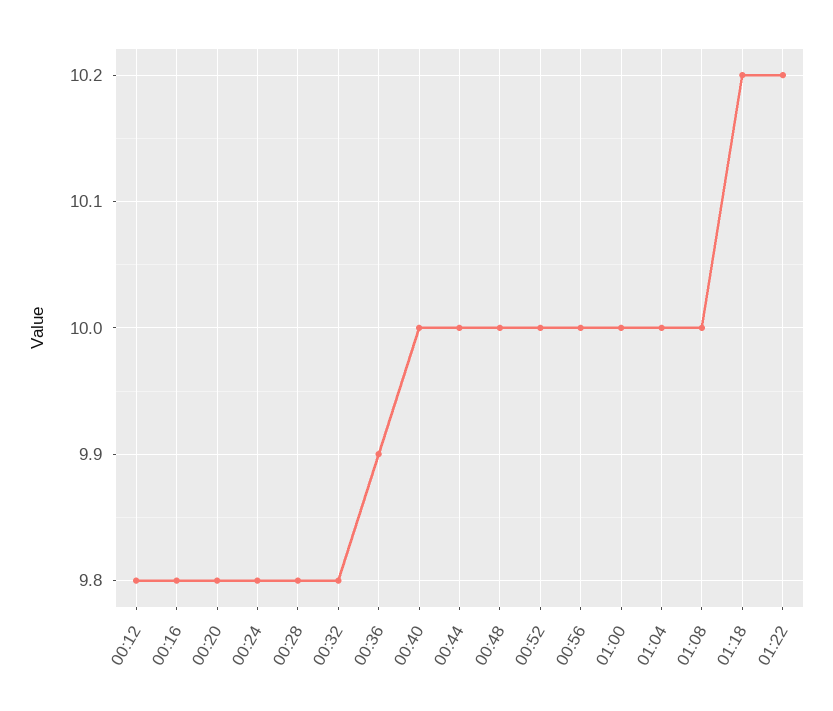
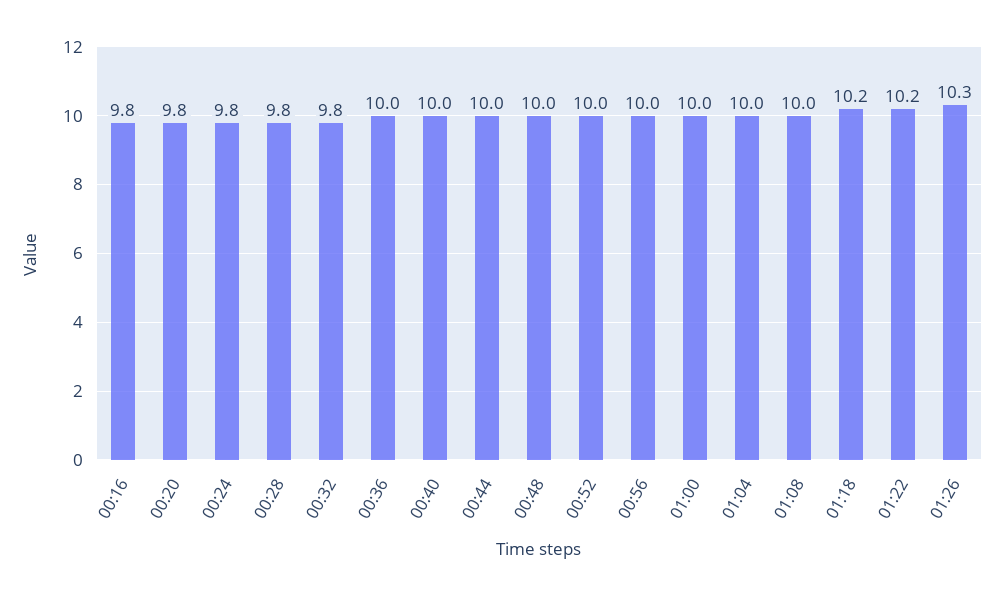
00:12: 9.8 -> none
00:36: 9.9 -> 10
01:26: none -> 10.3

